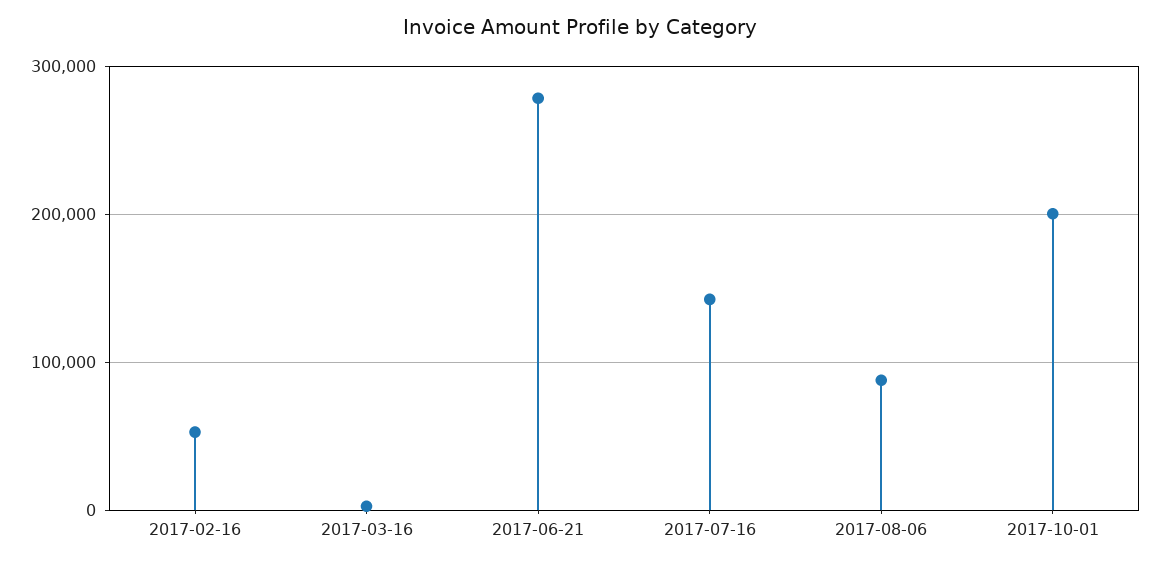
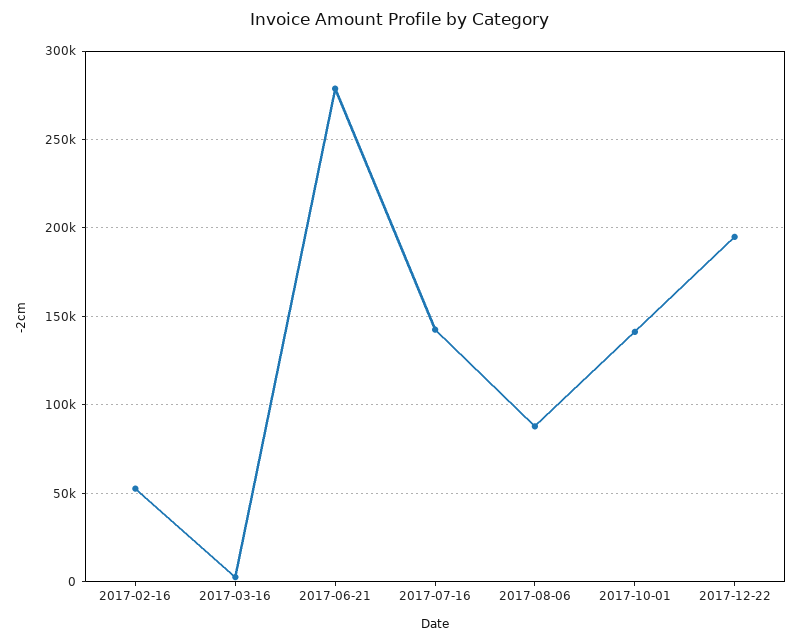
2017-10-01: 200000 -> 140000
2017-12-22: none -> 195000

